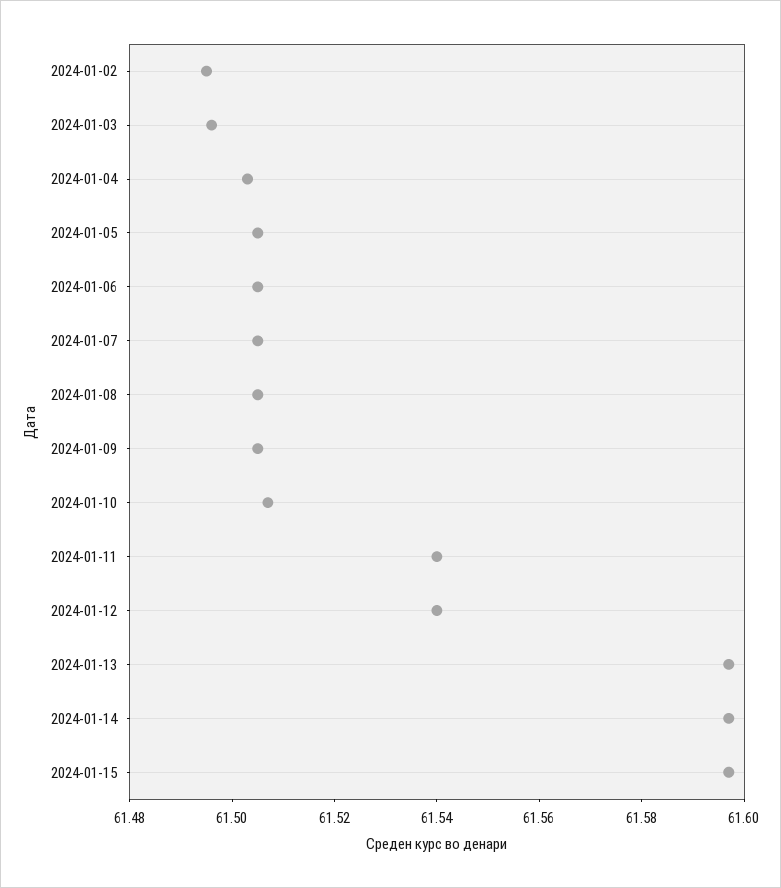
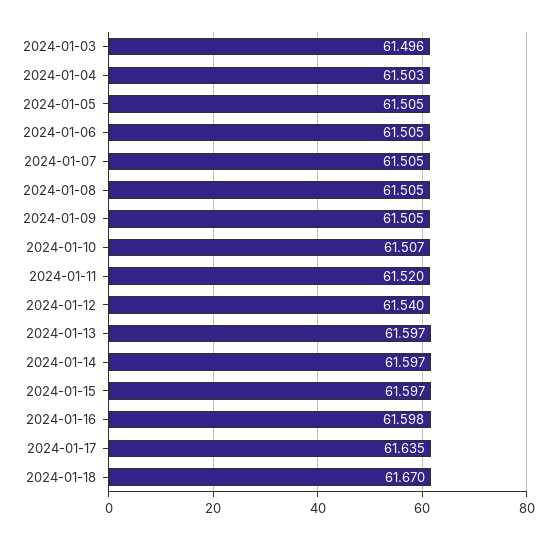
2024-01-02: 61.495 -> none
2024-01-11: 61.54 -> 61.52
2024-01-16: none -> 61.598
2024-01-17: none -> 61.635
2024-01-18: none -> 61.67

